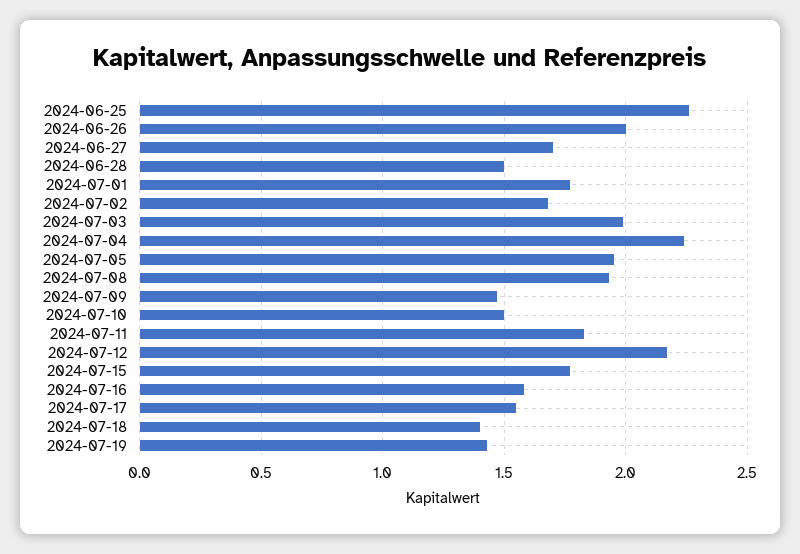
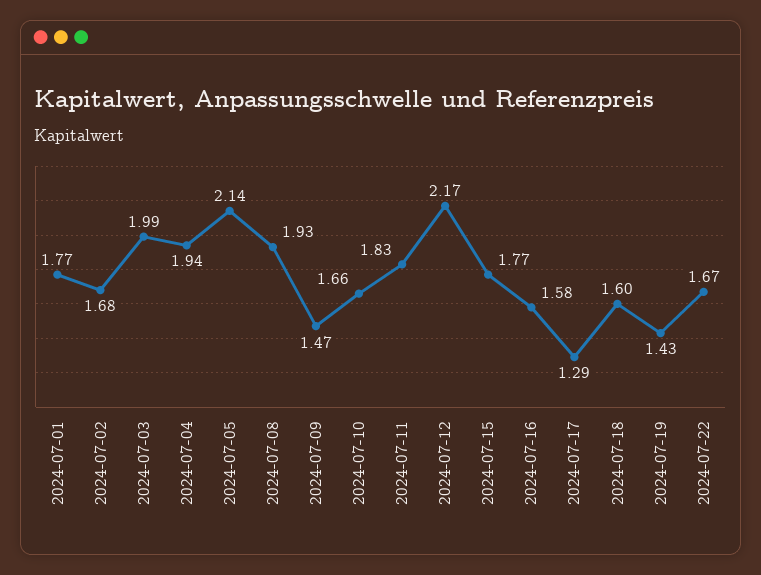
2024-06-25: 2.25 -> none
2024-06-26: 2 -> none
2024-06-27: 1.7 -> none
2024-06-28: 1.5 -> none
2024-07-04: 2.25 -> 1.94
2024-07-05: 1.95 -> 2.14
2024-07-10: 1.5 -> 1.66
2024-07-17: 1.55 -> 1.29
2024-07-18: 1.4 -> 1.6
2024-07-22: none -> 1.67

